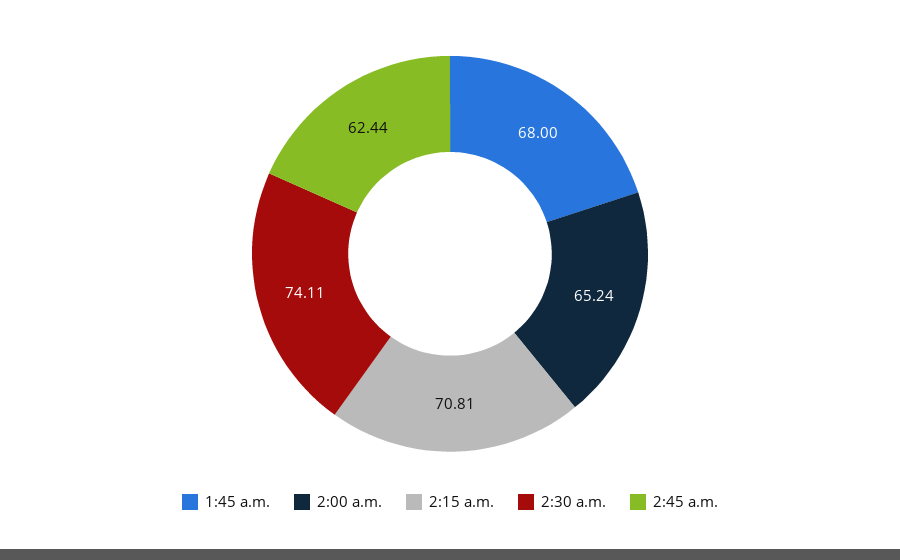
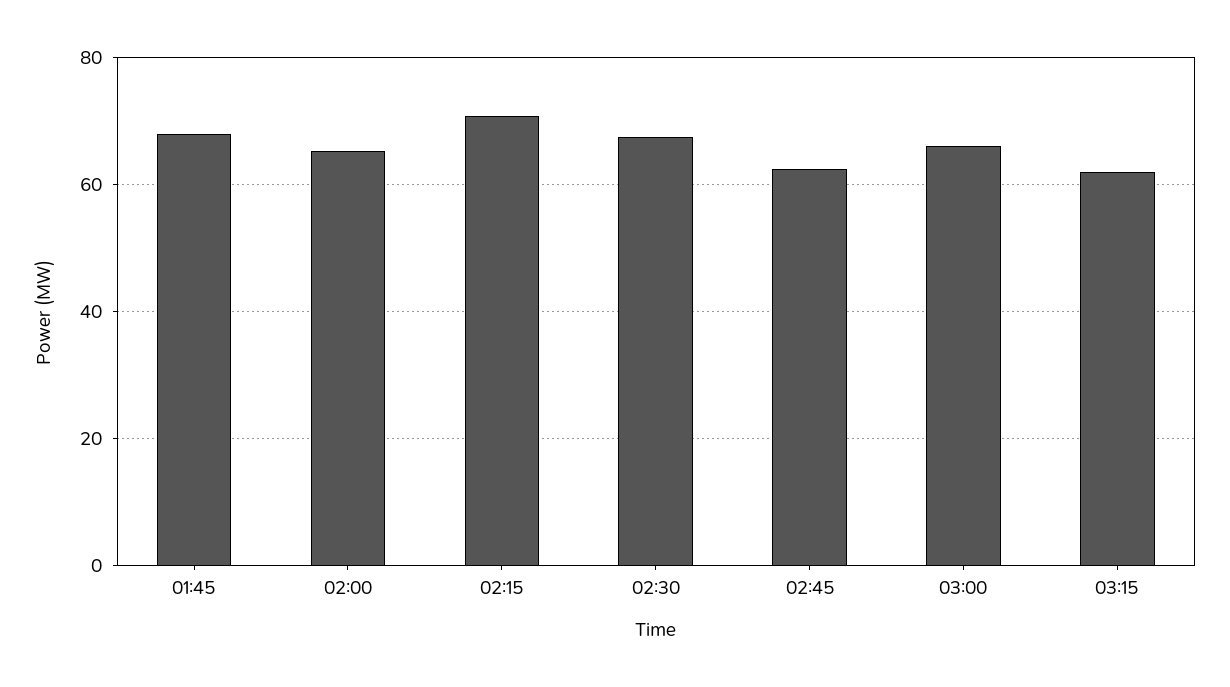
2:30 a.m.: 74.11 -> 68
03:00: none -> 66
03:15: none -> 62

